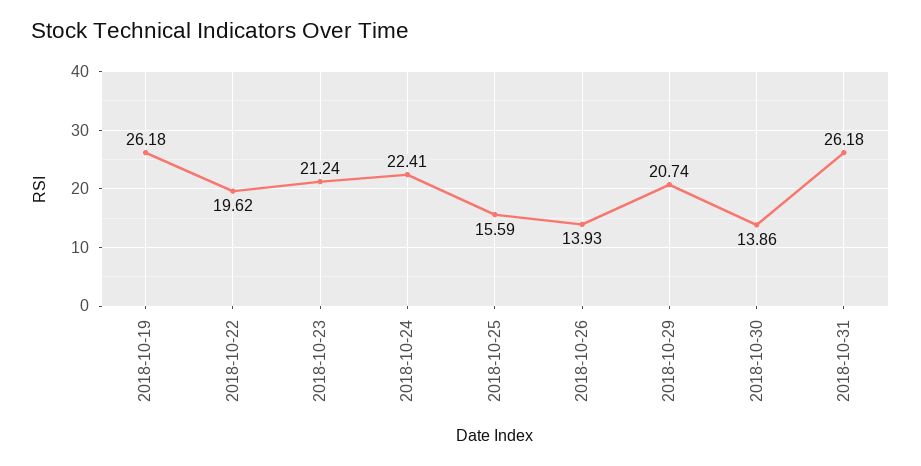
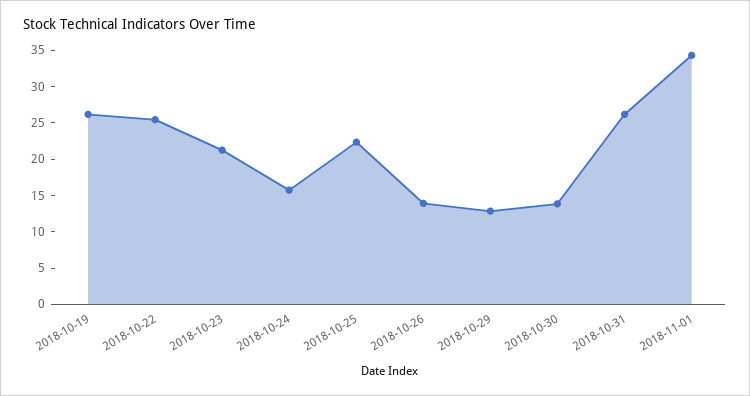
2018-10-22: 19.62 -> 25
2018-10-24: 22.41 -> 15
2018-10-25: 15.59 -> 22.5
2018-10-29: 20.74 -> 12.5
2018-11-01: none -> 35

